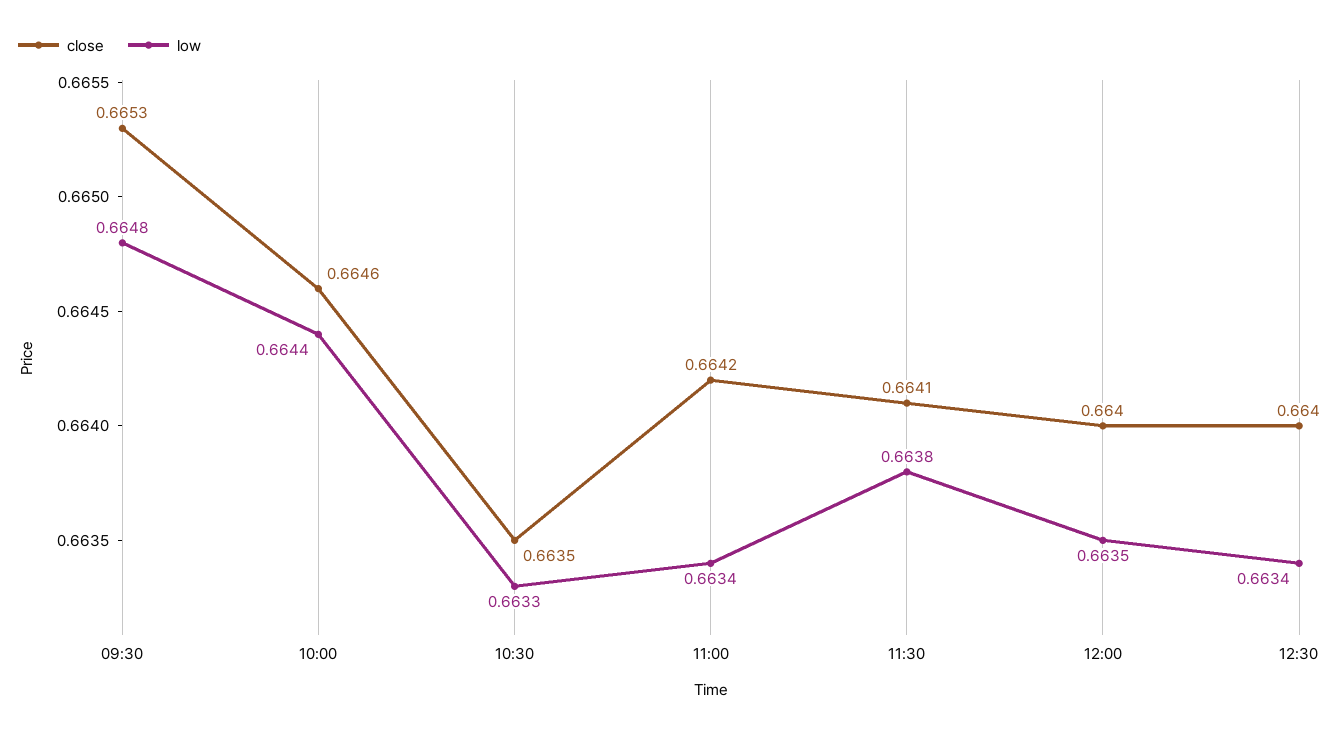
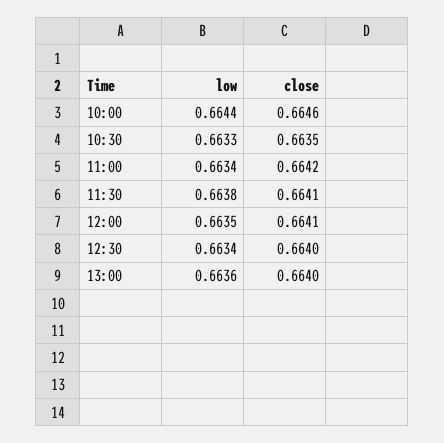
close, 09:30: 0.6653 -> none
low, 09:30: 0.6648 -> none
close, 12:00: 0.664 -> 0.6641
low, 13:00: none -> 0.6636
close, 13:00: none -> 0.664

